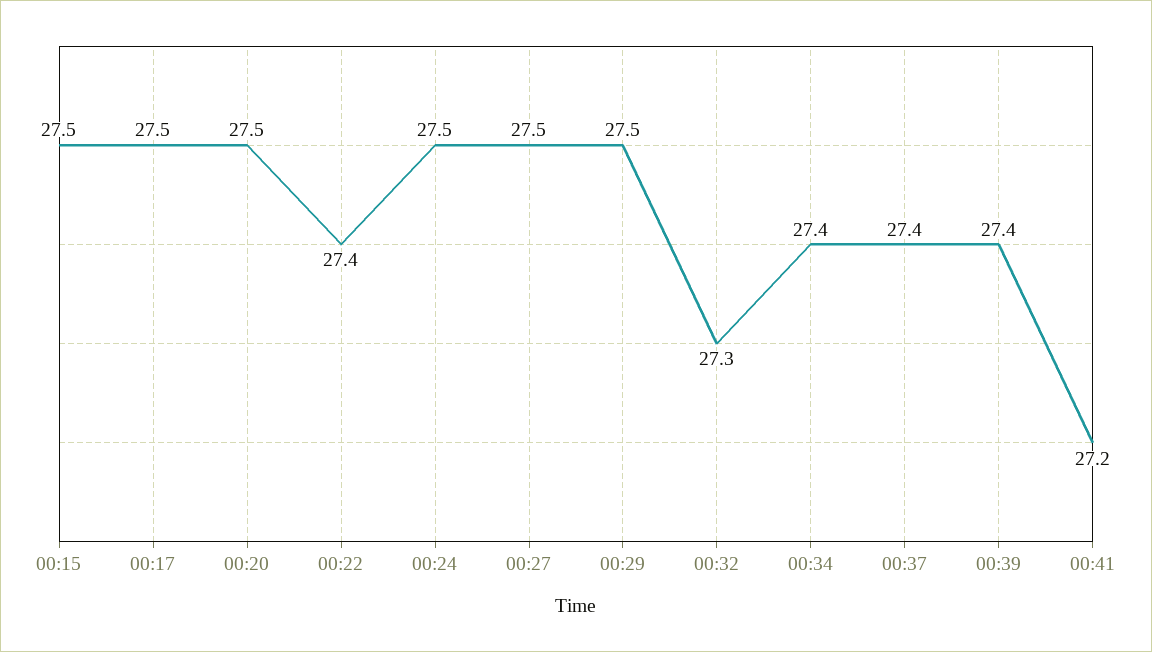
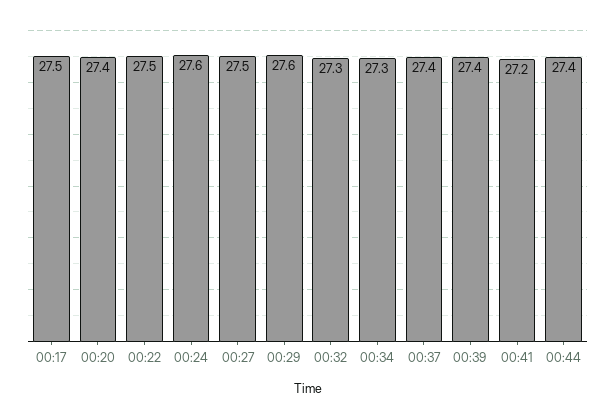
00:15: 27.5 -> none
00:20: 27.5 -> 27.4
00:22: 27.4 -> 27.5
00:24: 27.5 -> 27.6
00:29: 27.5 -> 27.6
00:34: 27.4 -> 27.3
00:44: none -> 27.4

